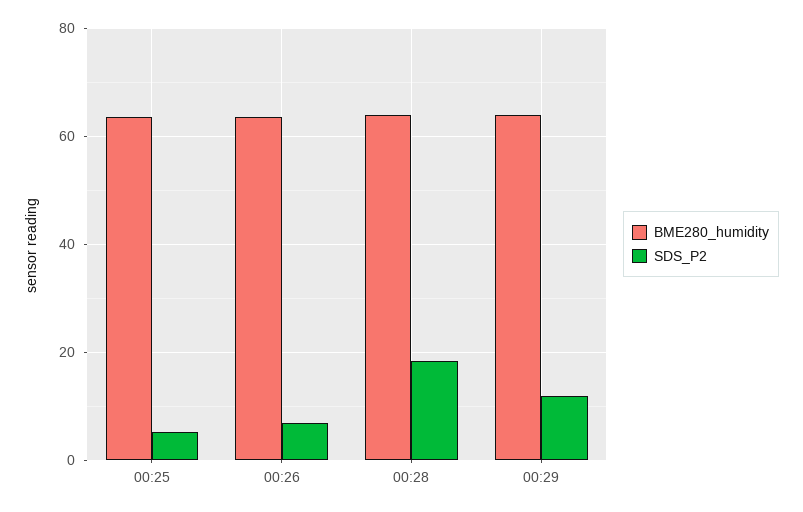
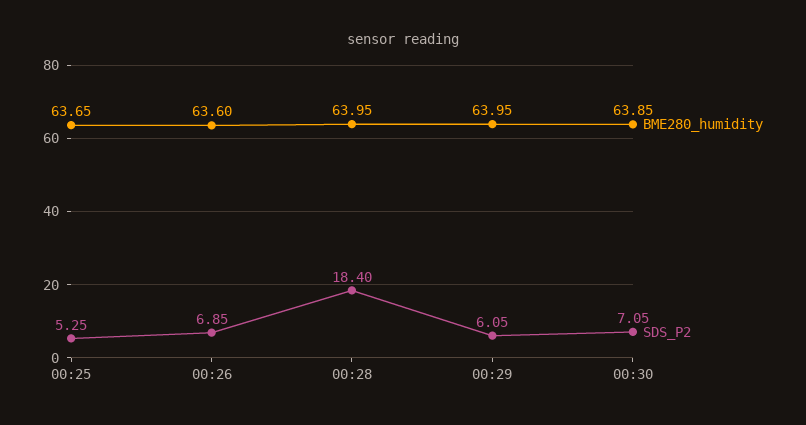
SDS_P2, 00:29: 12 -> 6.05
BME280_humidity, 00:30: none -> 63.85
SDS_P2, 00:30: none -> 7.05

